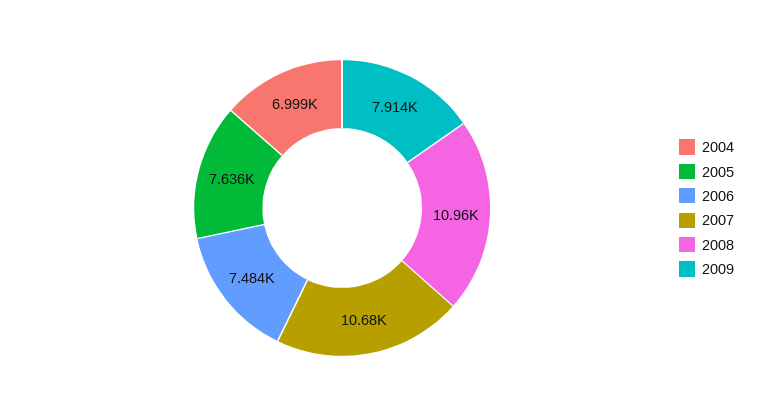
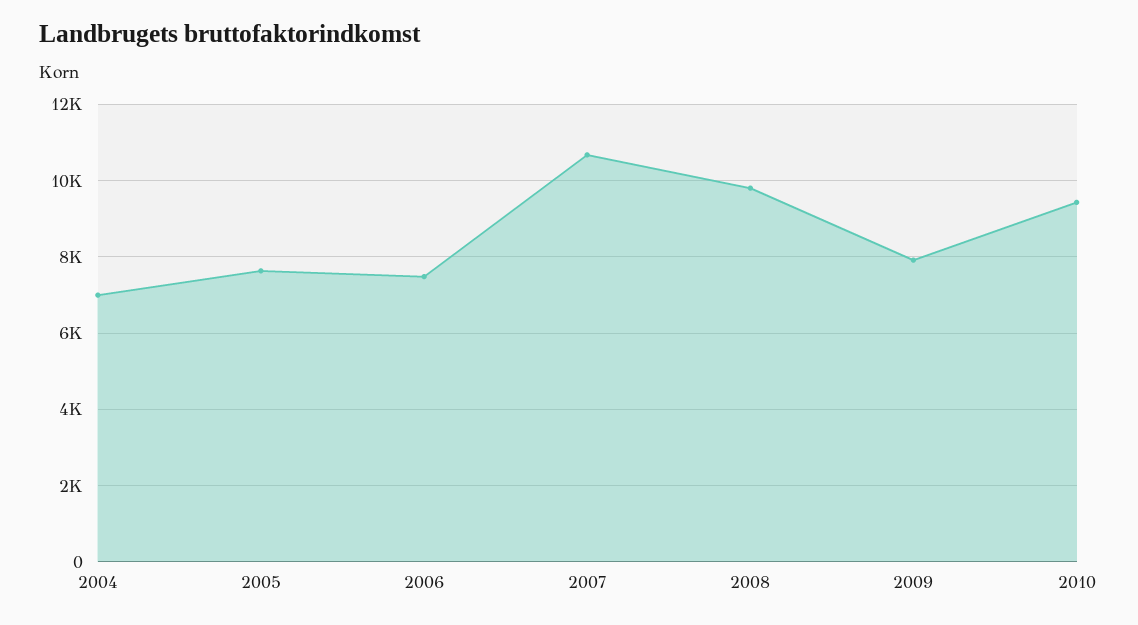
2008: 10960 -> 9800
2010: none -> 9400

